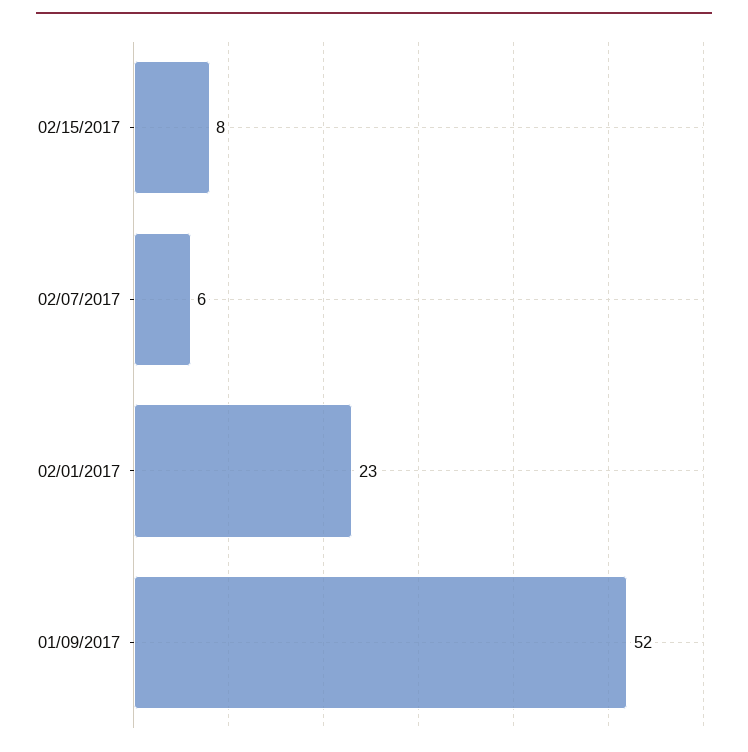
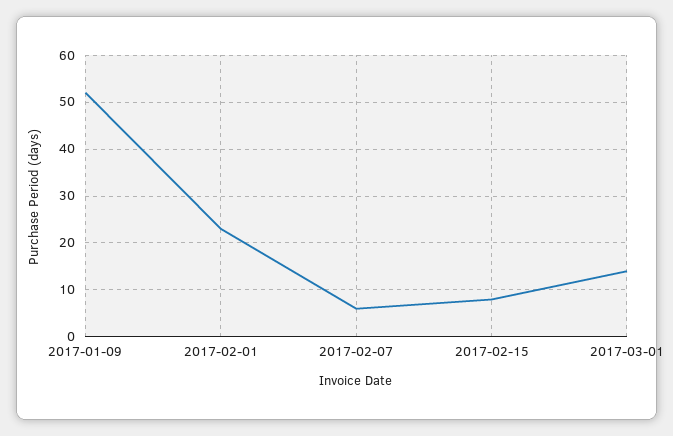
2017-03-01: none -> 15

